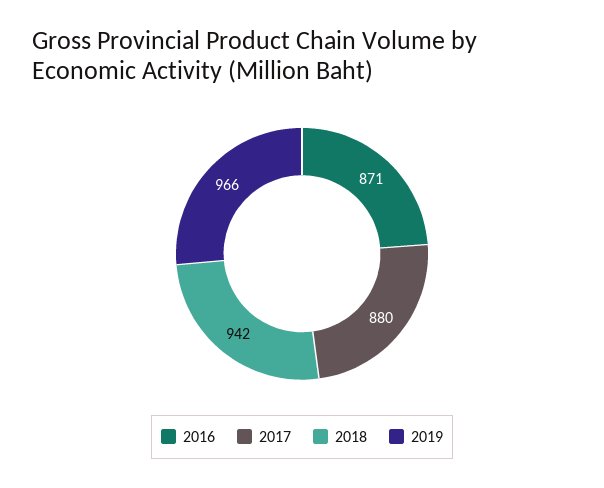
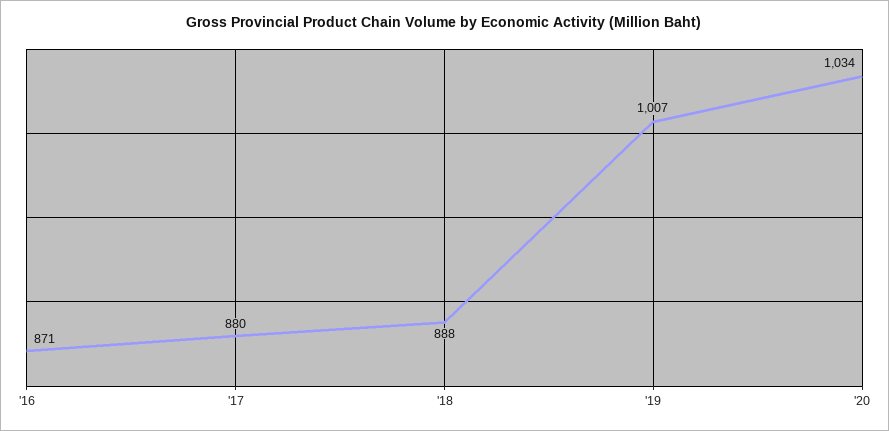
2018: 942 -> 888
2019: 966 -> 1007
'20: none -> 1034

